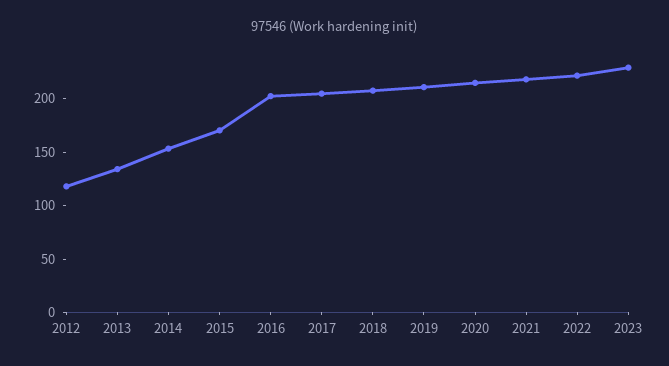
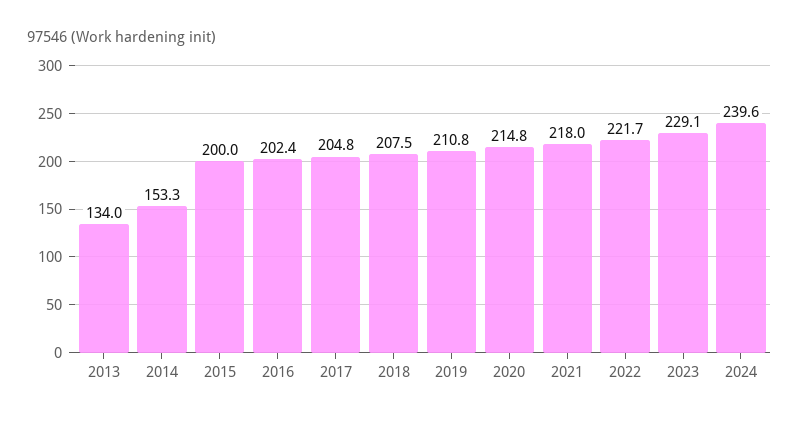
2012: 120 -> none
2015: 170 -> 200
2024: none -> 239.6

